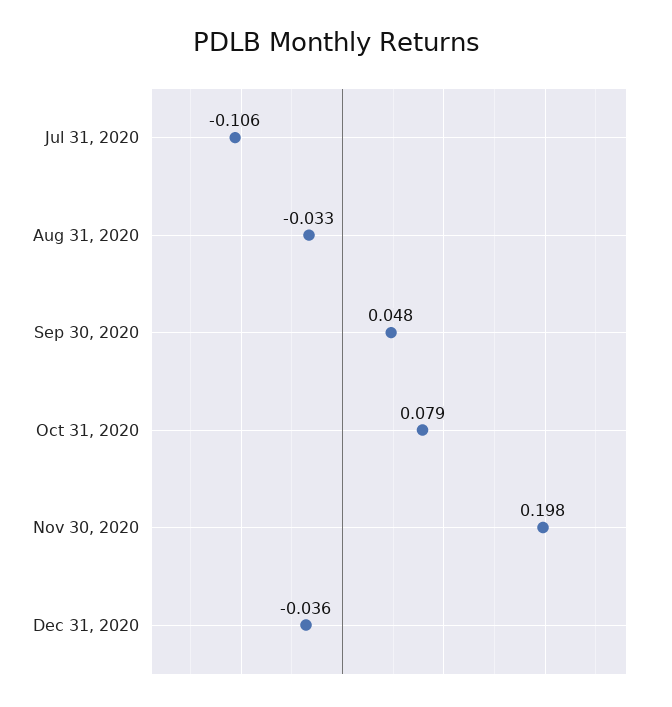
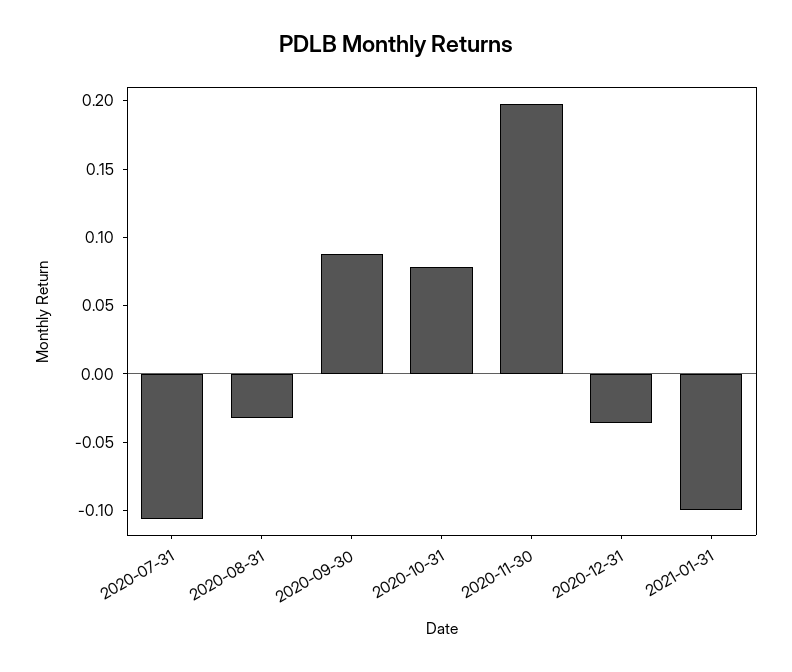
Sep 30, 2020: 0.048 -> 0.09
2021-01-31: none -> -0.1

